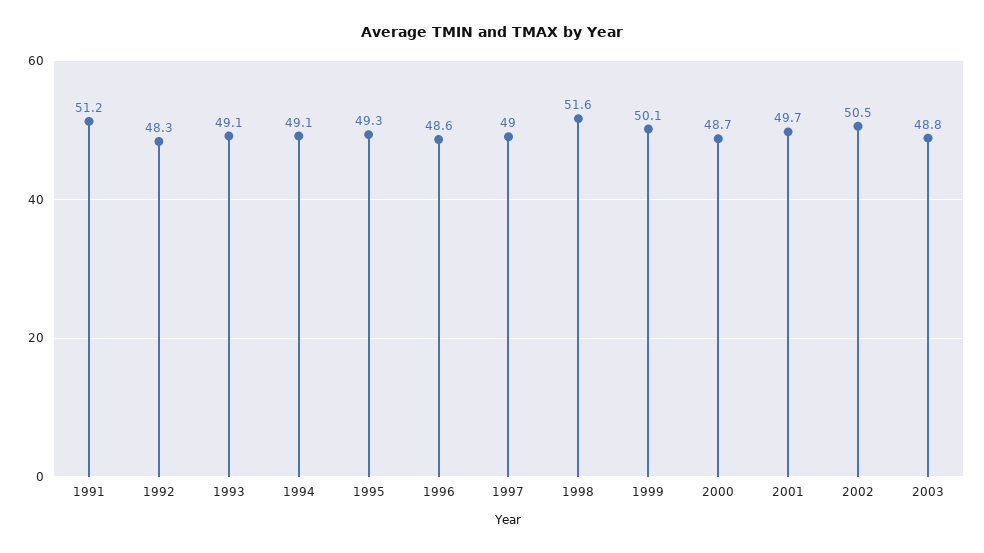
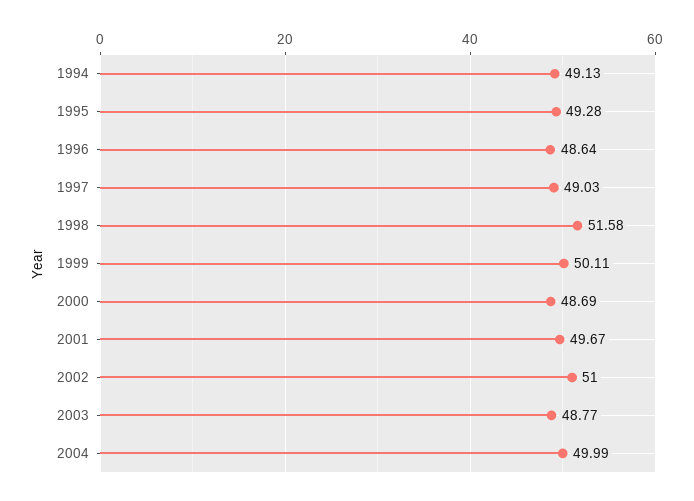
1991: 51.2 -> none
1992: 48.3 -> none
1993: 49.1 -> none
2002: 50.5 -> 51
2004: none -> 49.99

